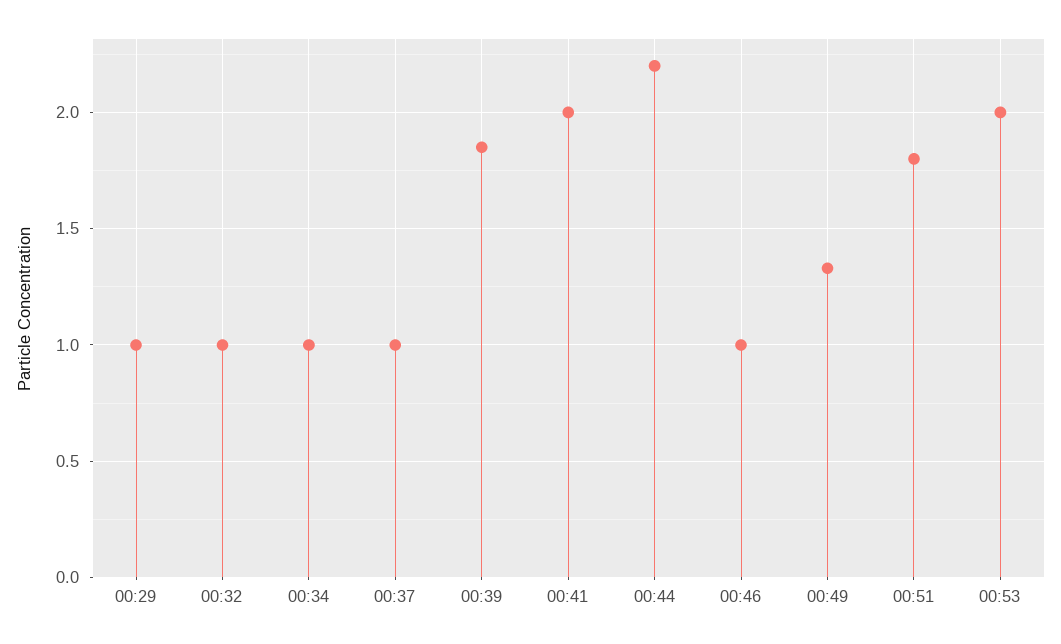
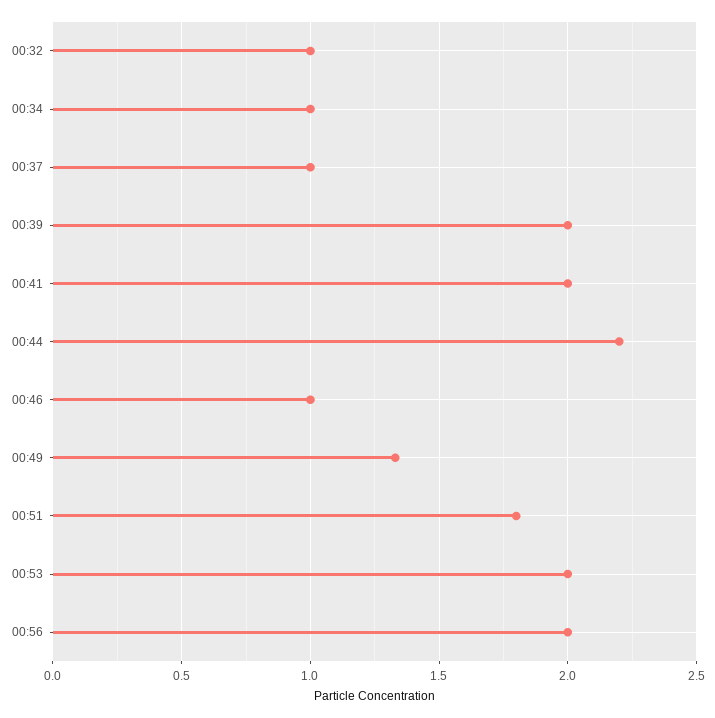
00:29: 1 -> none
00:39: 1.85 -> 2
00:56: none -> 2

